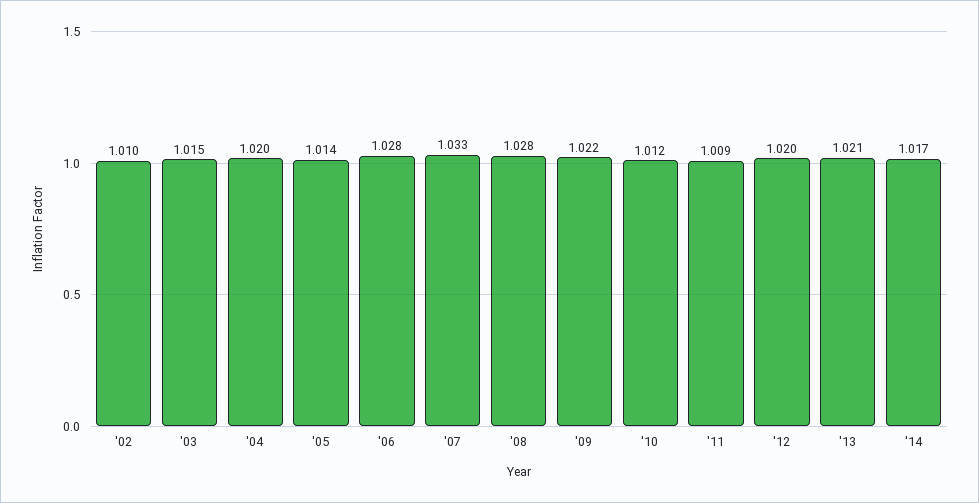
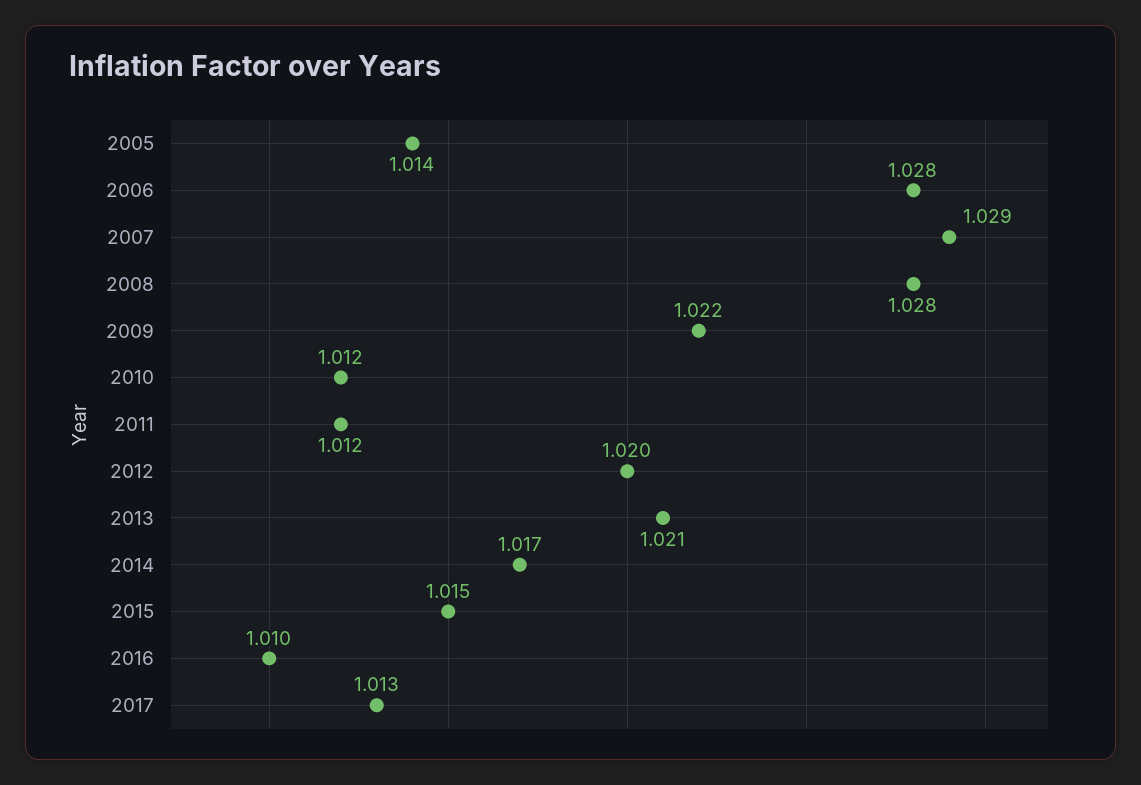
'02: 1.01 -> none
'03: 1.015 -> none
'04: 1.02 -> none
'07: 1.033 -> 1.029
'11: 1.009 -> 1.012
2015: none -> 1.015
2016: none -> 1.01
2017: none -> 1.013

